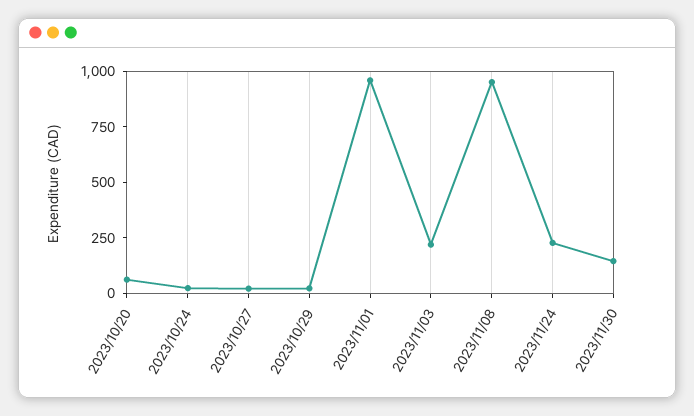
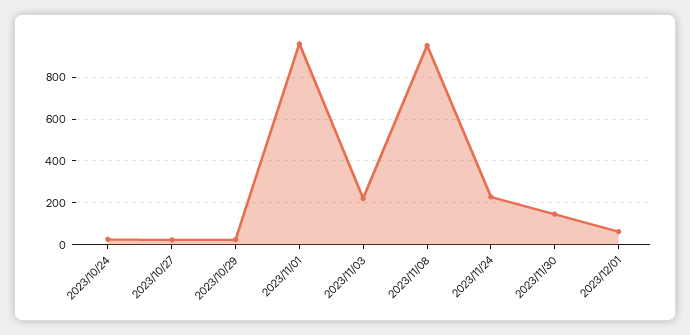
2023/10/20: 50 -> none
2023/12/01: none -> 50

